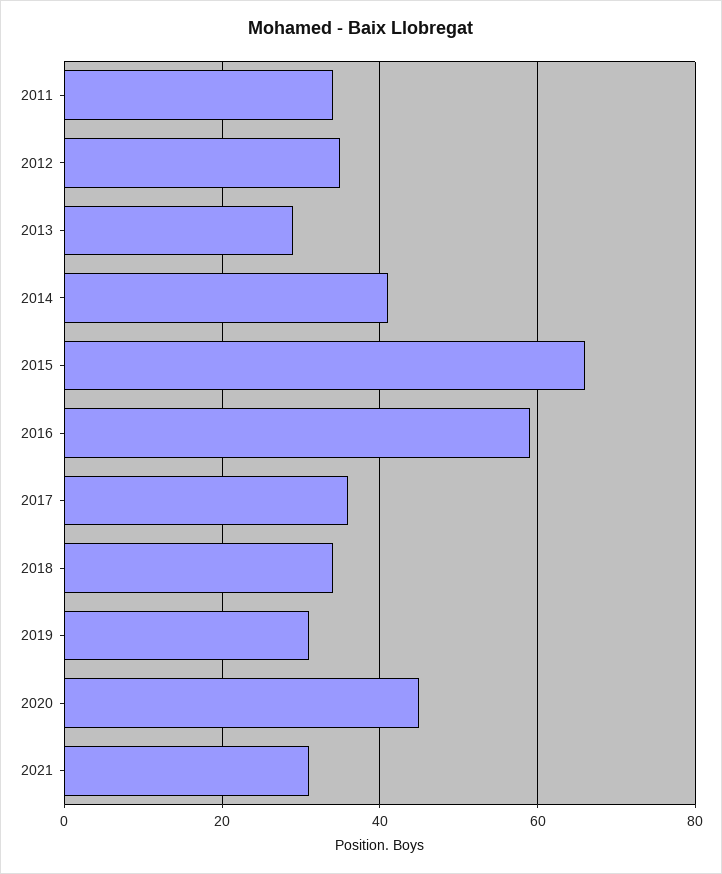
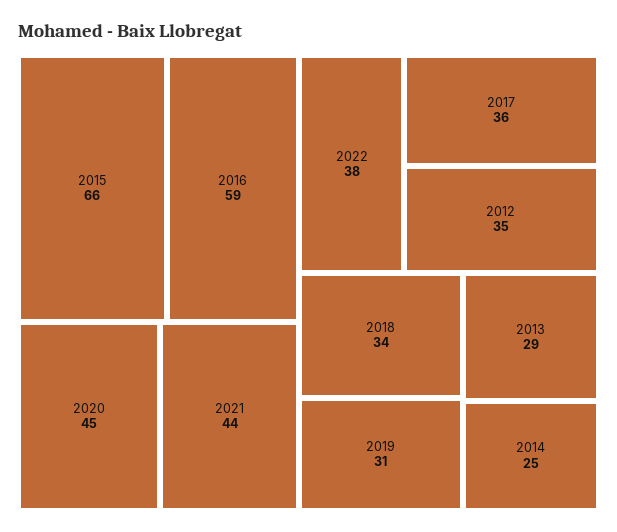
2011: 35 -> none
2014: 40 -> 25
2021: 30 -> 44
2022: none -> 38

